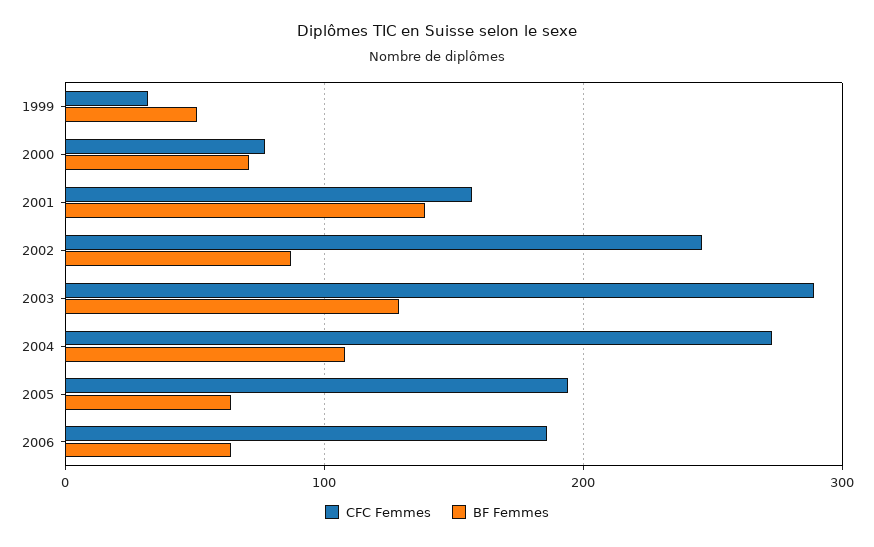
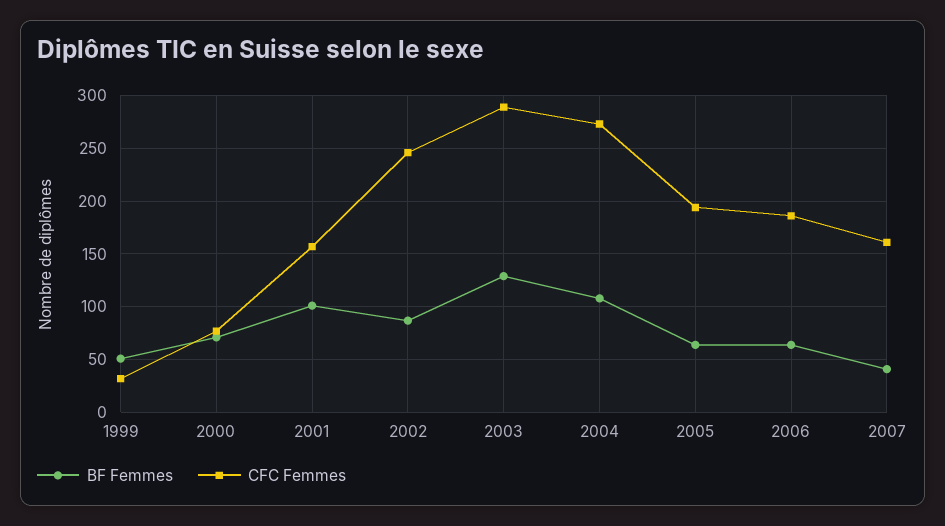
BF Femmes, 2001: 140 -> 100
BF Femmes, 2007: none -> 40
CFC Femmes, 2007: none -> 160

